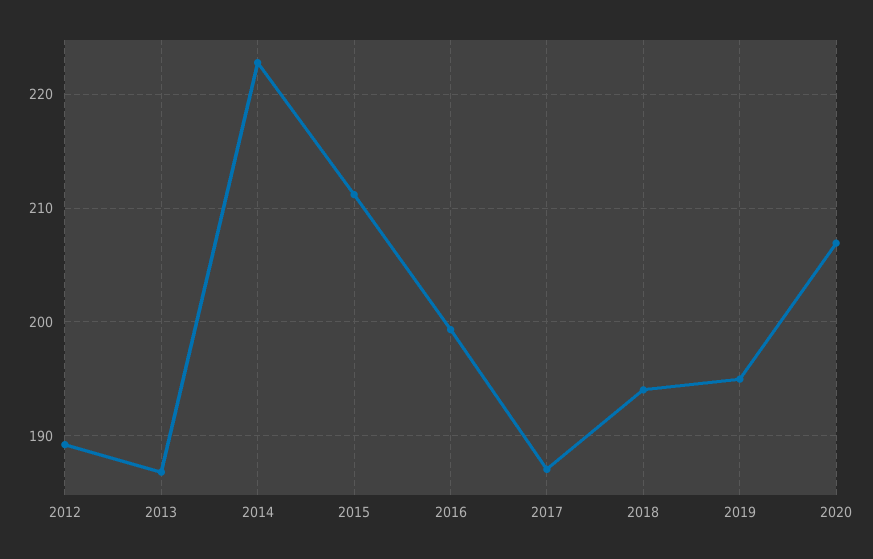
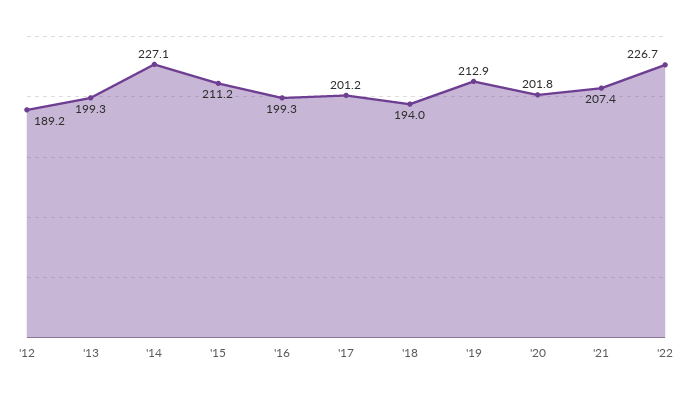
2013: 187 -> 199.3
2014: 223 -> 227.1
2017: 187 -> 201.2
2019: 195 -> 212.9
2020: 207 -> 201.8
'21: none -> 207.4
'22: none -> 226.7

